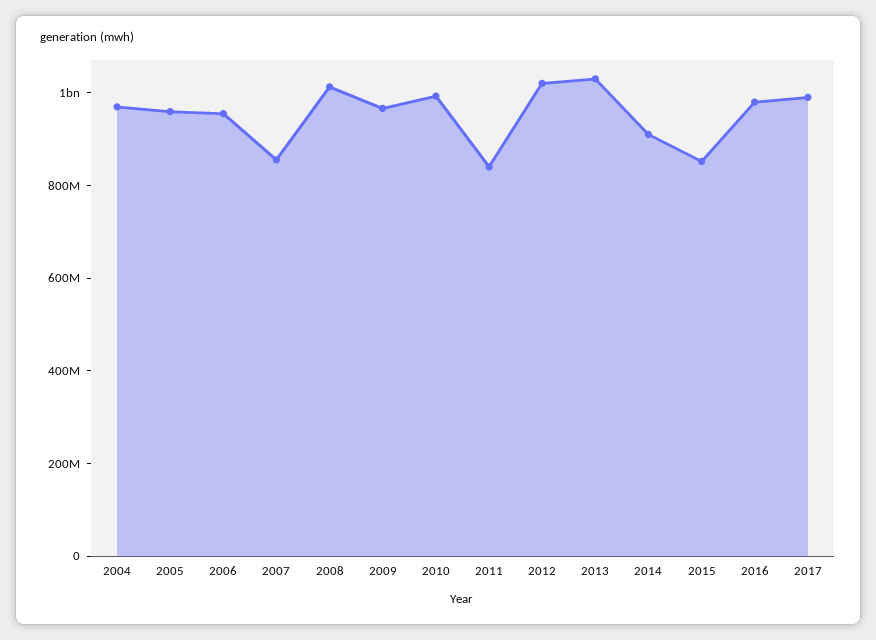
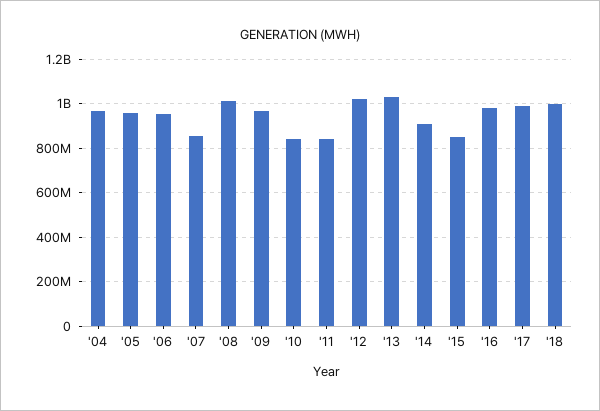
2010: 1000000000 -> 850000000
'18: none -> 1000000000

